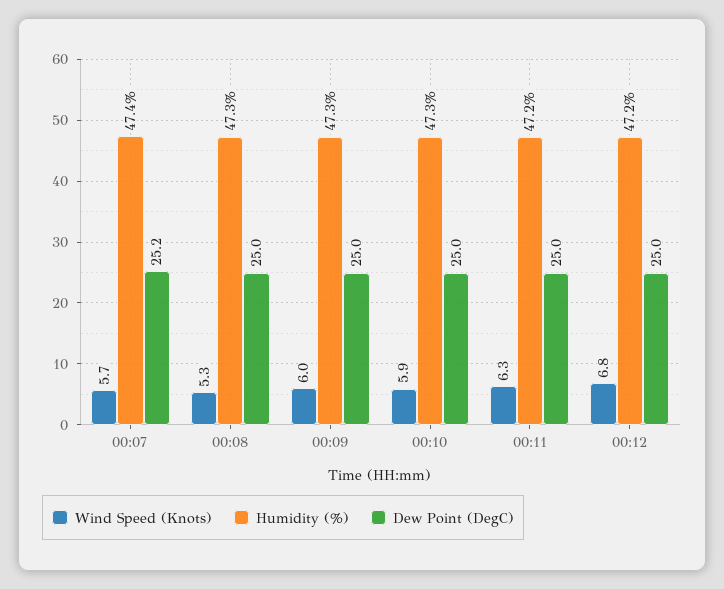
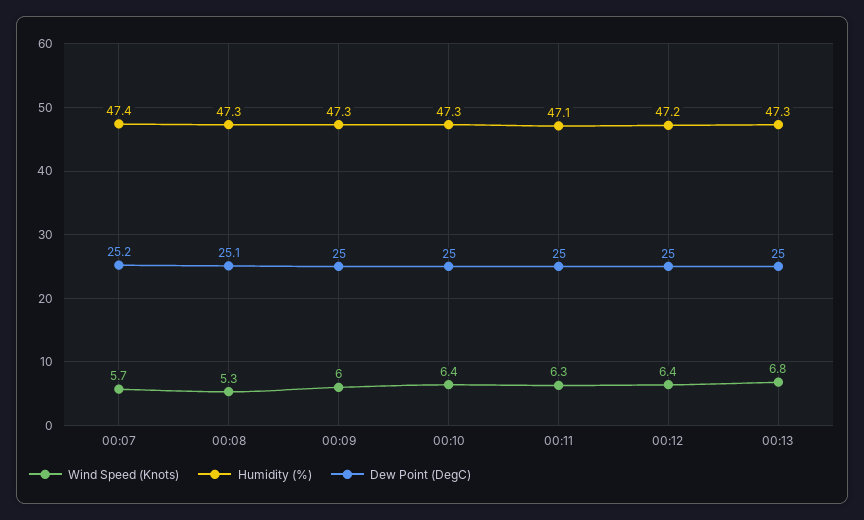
Dew Point (DegC), 00:08: 25 -> 25.1
Wind Speed (Knots), 00:10: 5.9 -> 6.4
Humidity (%), 00:11: 47.2 -> 47.1
Wind Speed (Knots), 00:12: 6.8 -> 6.4
Wind Speed (Knots), 00:13: none -> 6.8
Humidity (%), 00:13: none -> 47.3
Dew Point (DegC), 00:13: none -> 25

